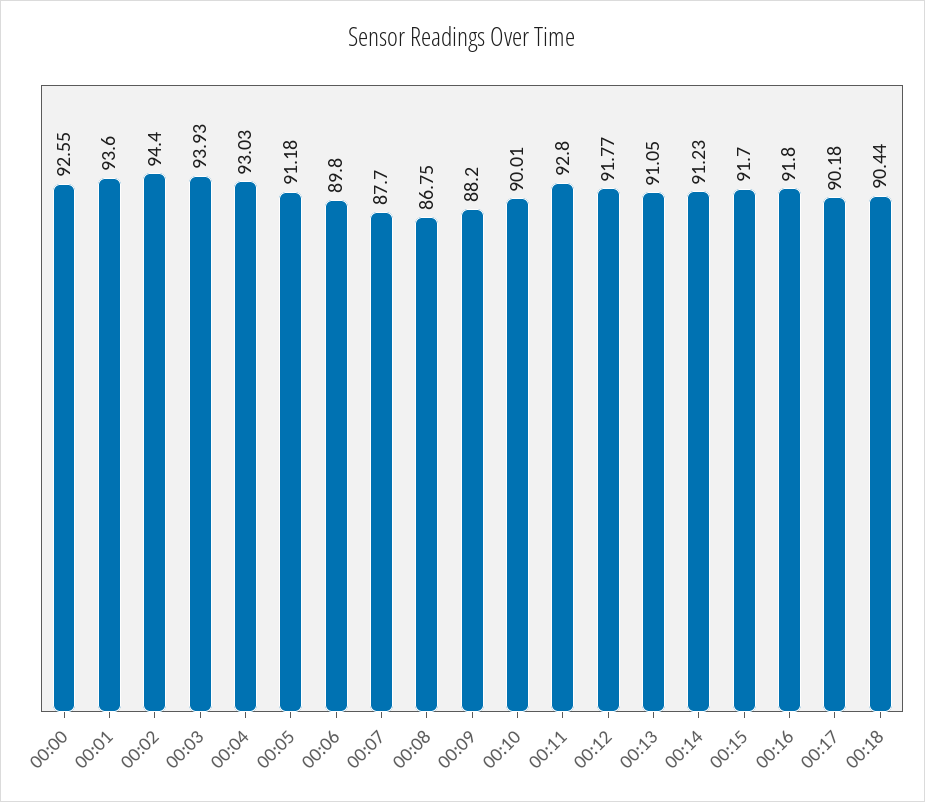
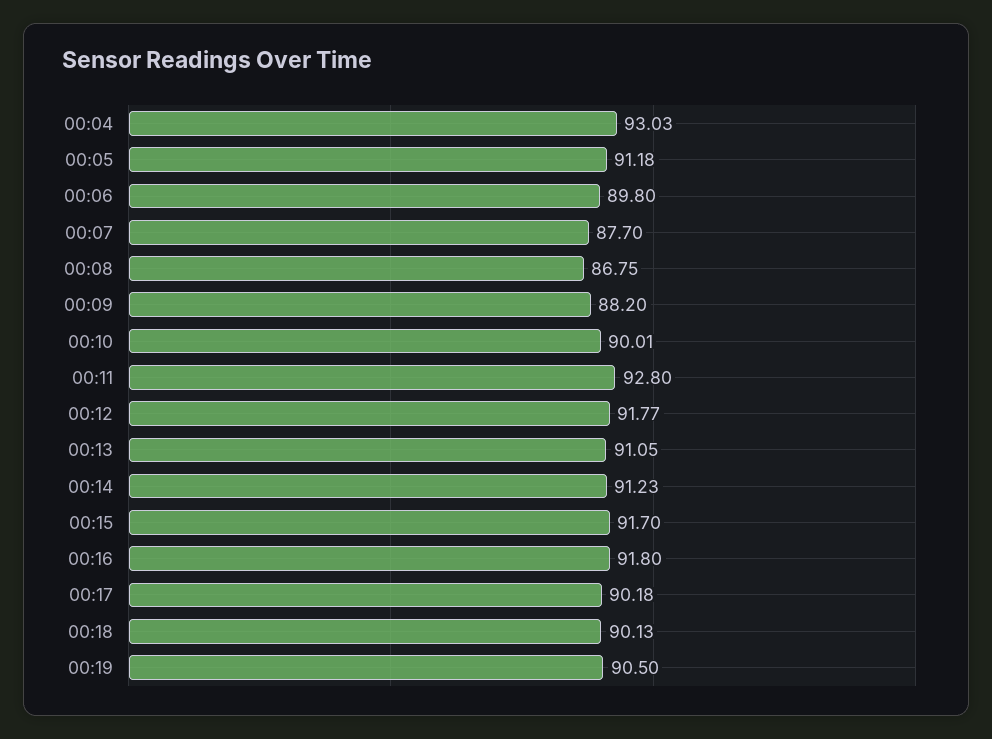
00:00: 92.55 -> none
00:01: 93.6 -> none
00:02: 94.4 -> none
00:03: 93.93 -> none
00:18: 90.44 -> 90.13
00:19: none -> 90.5

